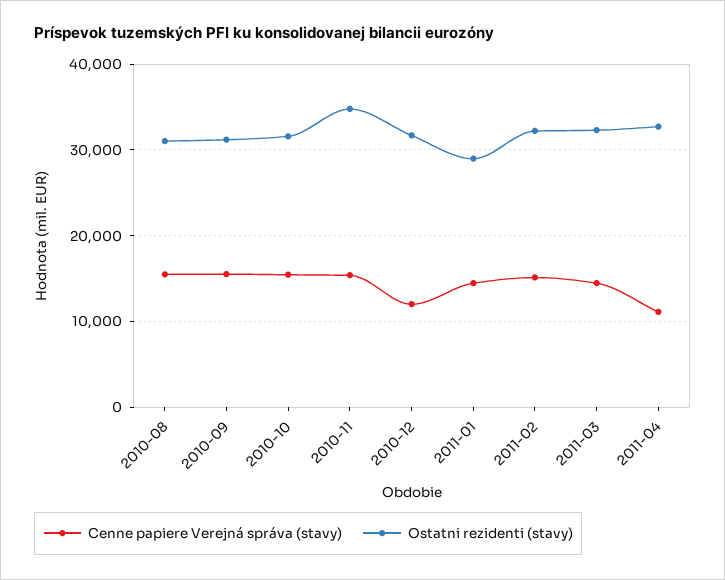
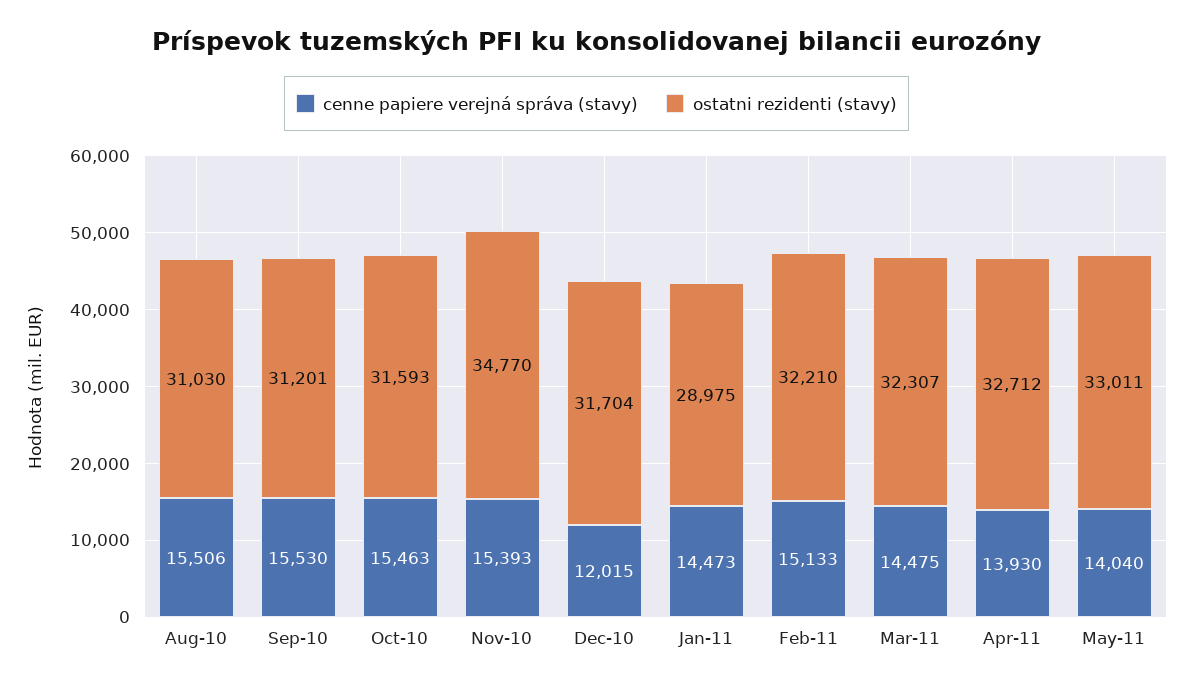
Cenne papiere Verejná správa (stavy), 2011-04: 11000 -> 13930
Cenne papiere Verejná správa (stavy), May-11: none -> 14040
Ostatni rezidenti (stavy), May-11: none -> 33011

